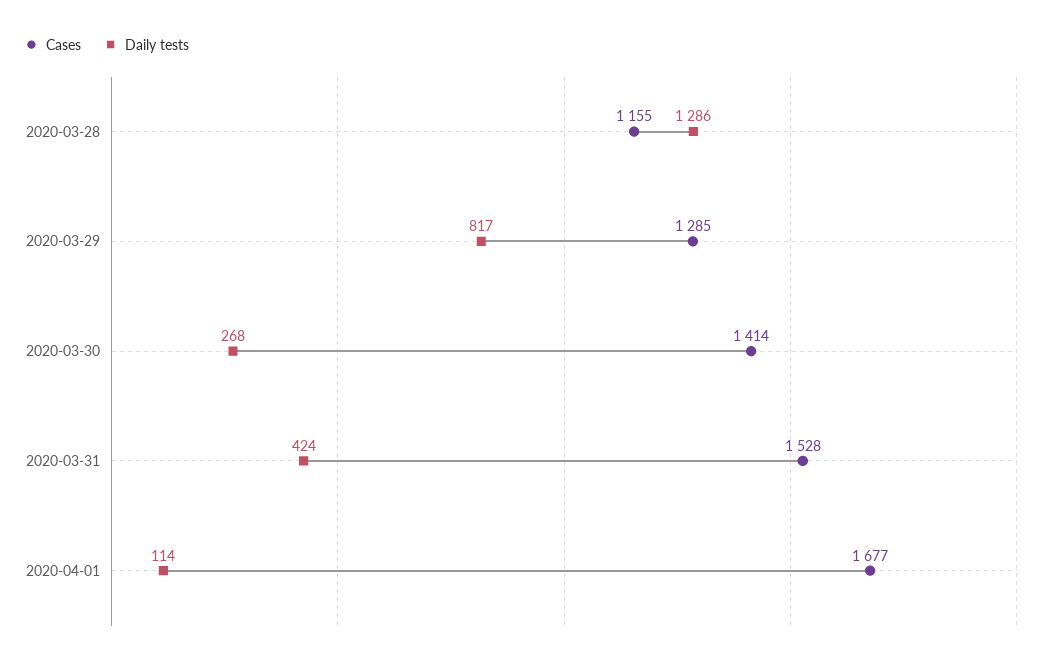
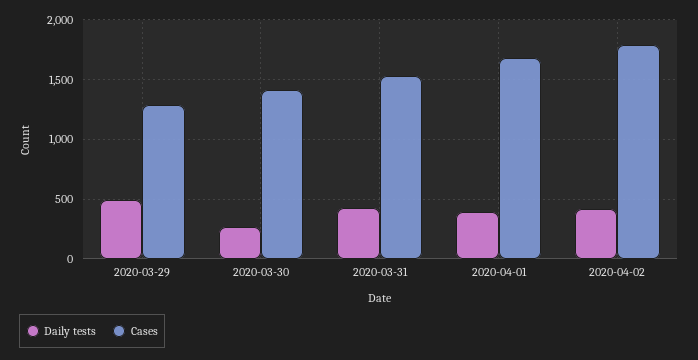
Cases, 2020-03-28: 1155 -> none
Daily tests, 2020-03-28: 1286 -> none
Daily tests, 2020-03-29: 817 -> 500
Daily tests, 2020-04-01: 114 -> 400
Daily tests, 2020-04-02: none -> 400
Cases, 2020-04-02: none -> 1800

